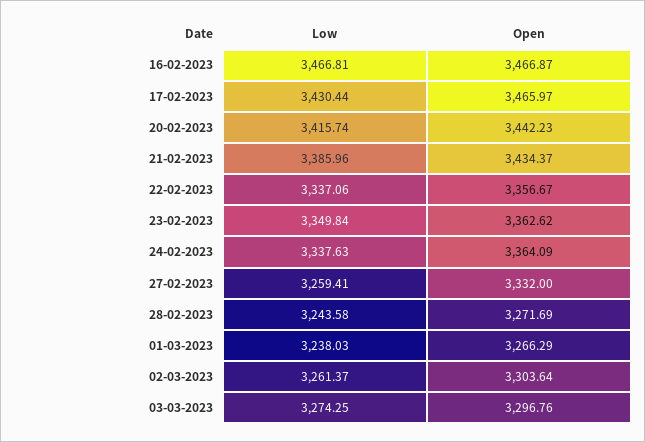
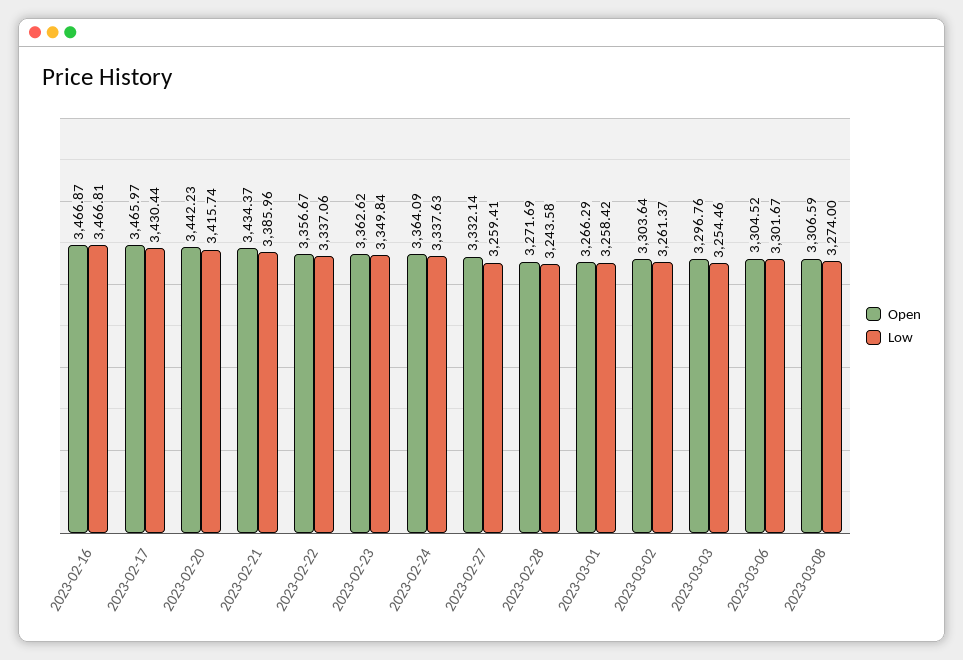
Open, 27-02-2023: 3332 -> 3332.14
Low, 01-03-2023: 3238.03 -> 3258.42
Low, 03-03-2023: 3274.25 -> 3254.46
Open, 2023-03-06: none -> 3304.52
Low, 2023-03-06: none -> 3301.67
Open, 2023-03-08: none -> 3306.59
Low, 2023-03-08: none -> 3274

